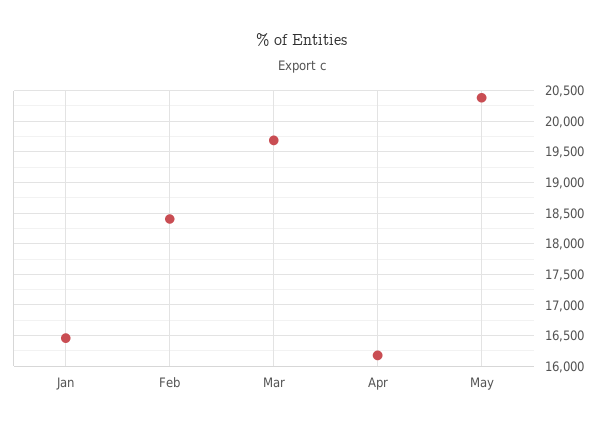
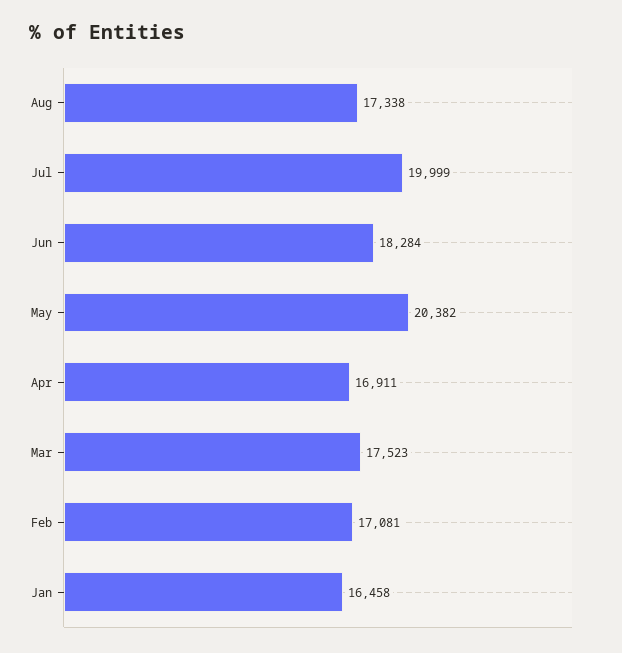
Feb: 18400 -> 17081
Mar: 19700 -> 17523
Apr: 16200 -> 16911
Aug: none -> 17338
Jul: none -> 19999
Jun: none -> 18284

